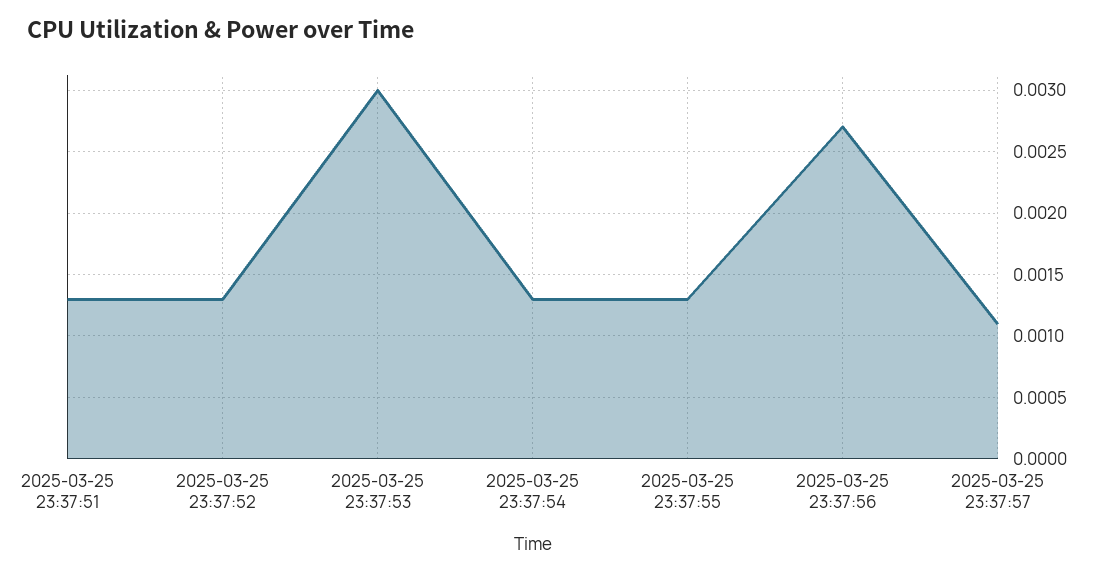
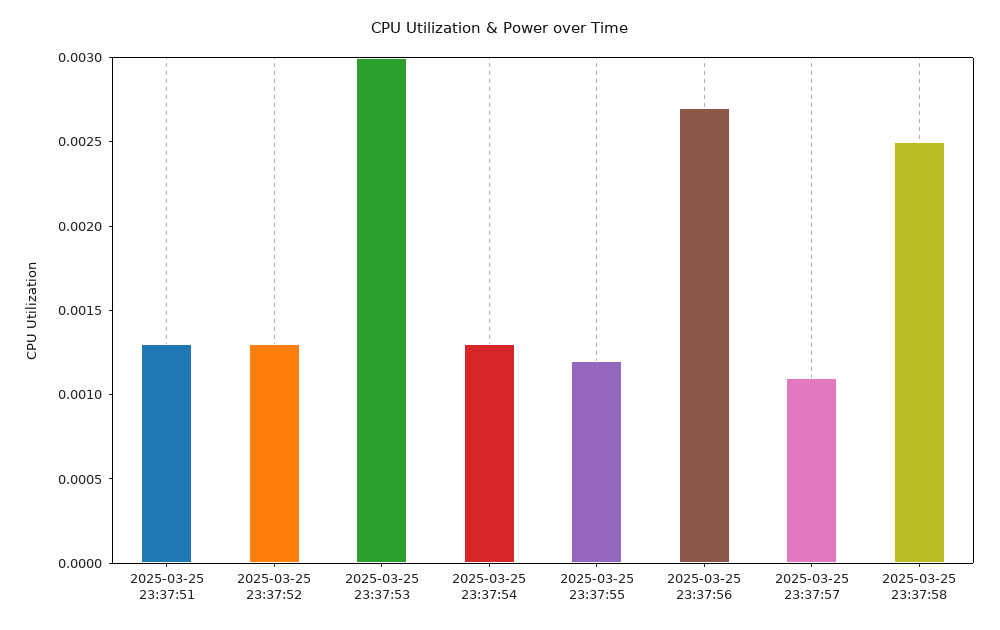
2025-03-25 23:37:55: 0.0013 -> 0.0012
2025-03-25 23:37:58: none -> 0.0025

